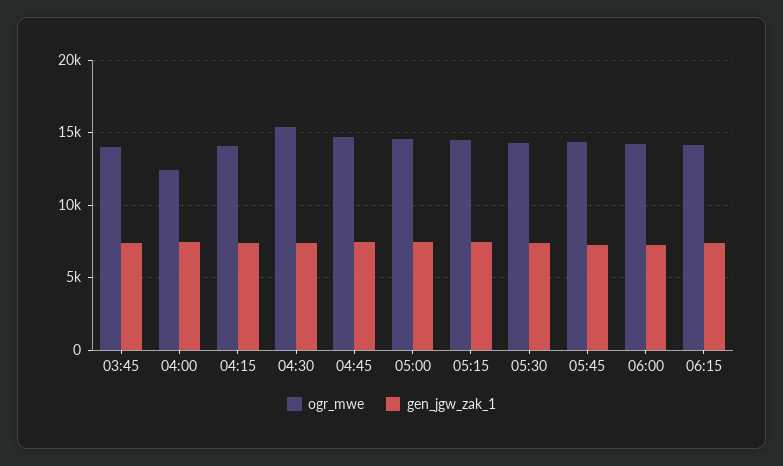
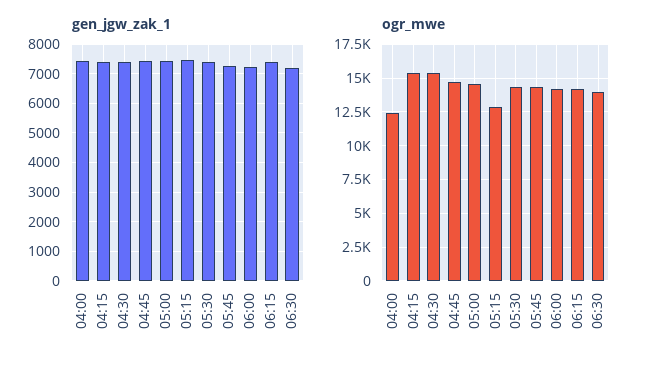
ogr_mwe, 03:45: 14000 -> none
gen_jgw_zak_1, 03:45: 7500 -> none
ogr_mwe, 04:15: 14000 -> 15500
ogr_mwe, 05:15: 14500 -> 13000
gen_jgw_zak_1, 06:30: none -> 7250
ogr_mwe, 06:30: none -> 14000

